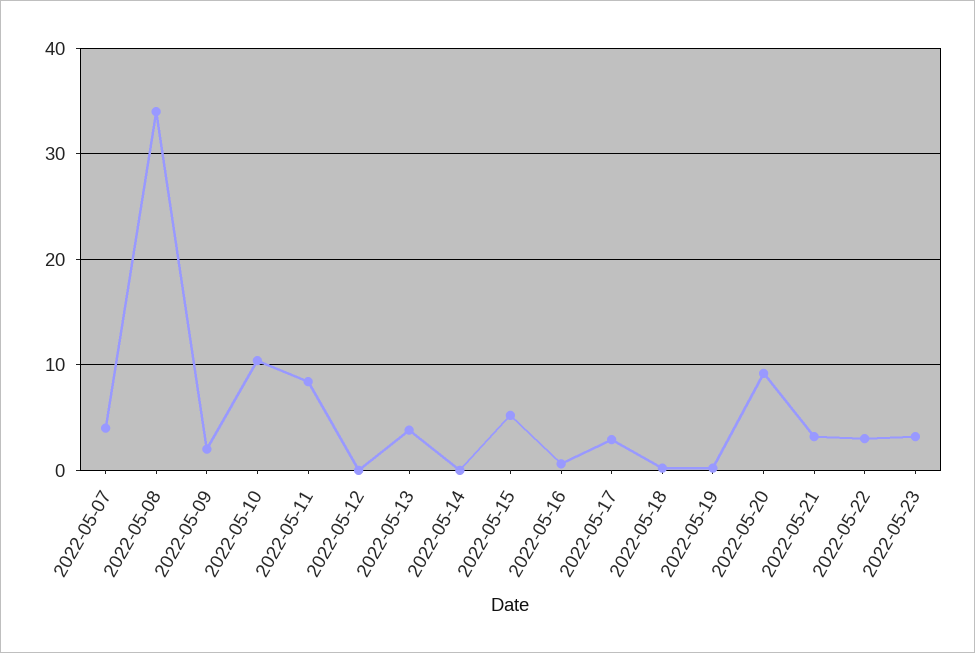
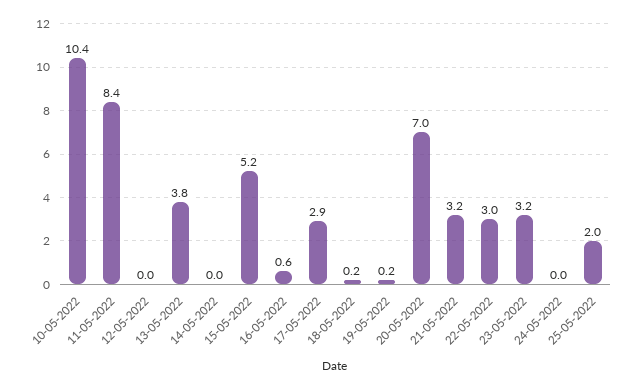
2022-05-07: 4 -> none
2022-05-08: 34 -> none
2022-05-09: 2 -> none
2022-05-20: 9 -> 7
24-05-2022: none -> 0
25-05-2022: none -> 2

